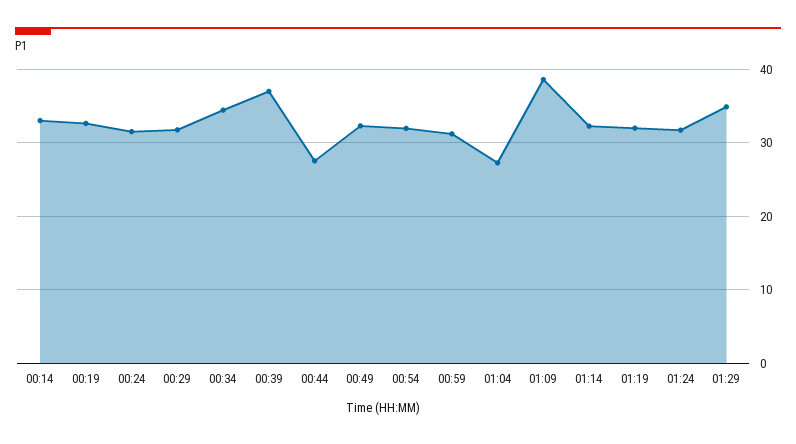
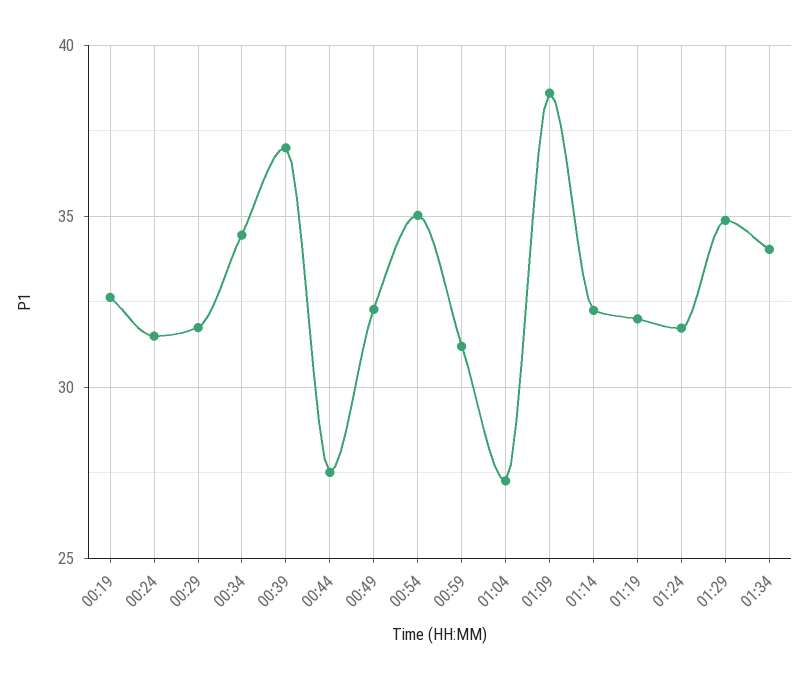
00:14: 33 -> none
00:54: 32 -> 35
01:34: none -> 34

